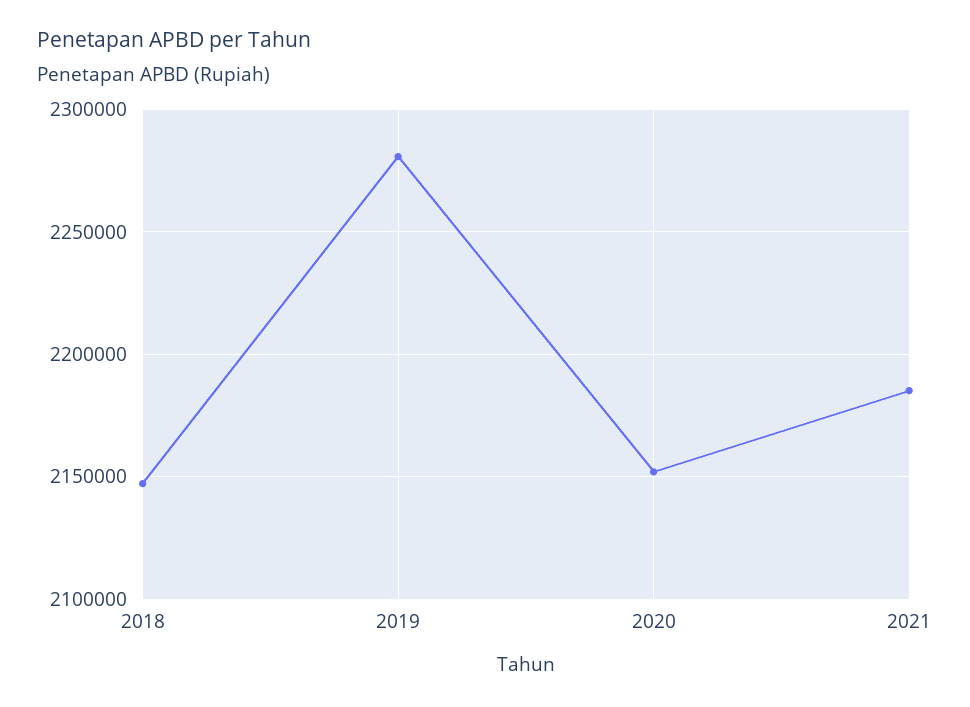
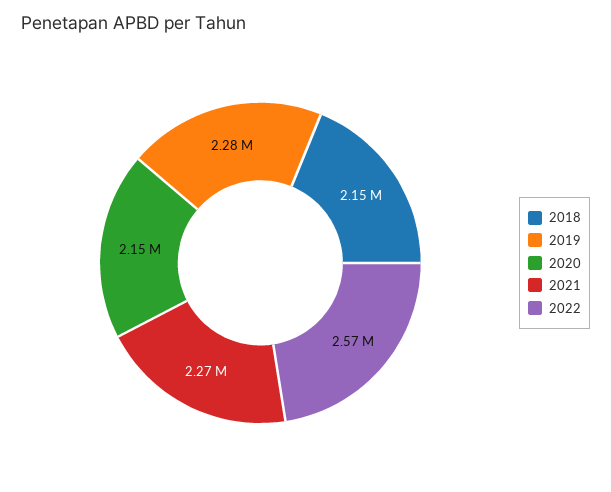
2021: 2185000 -> 2270000
2022: none -> 2570000

